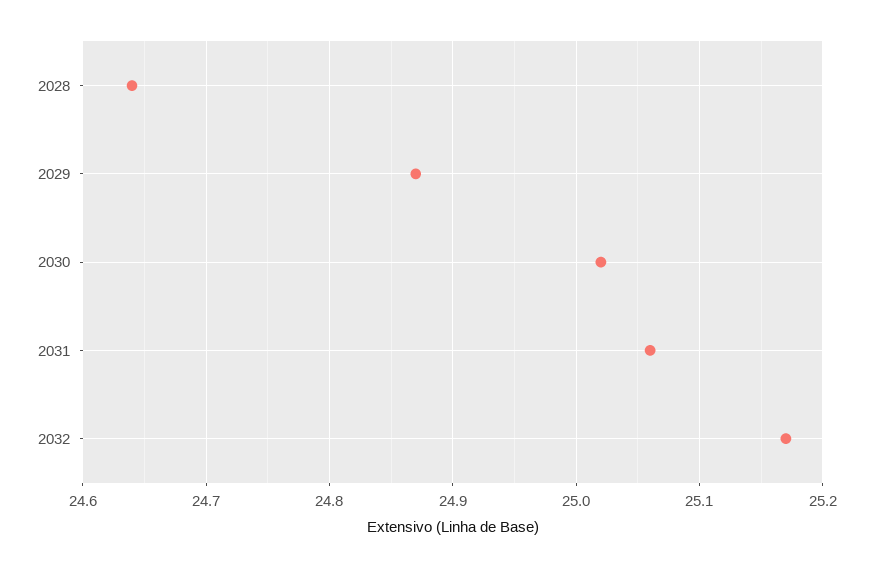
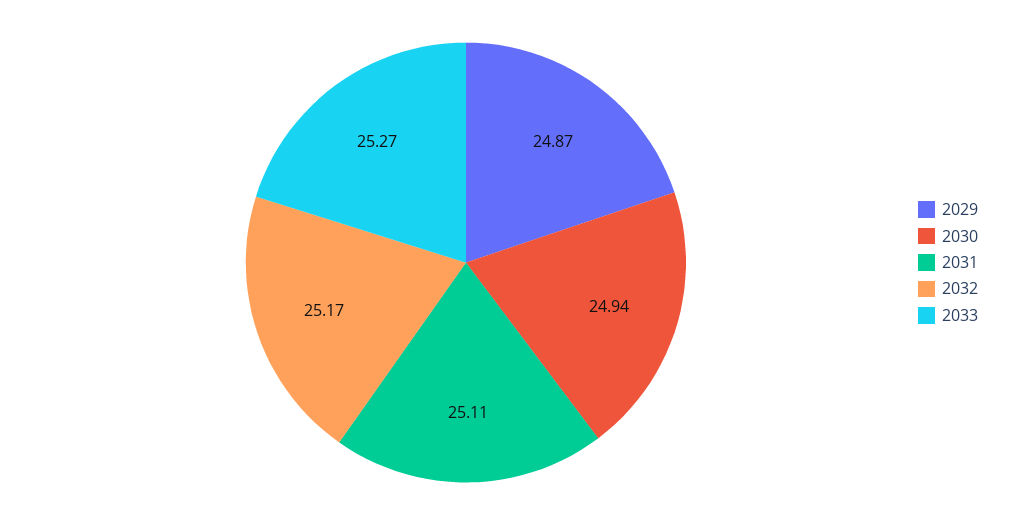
2028: 24.64 -> none
2030: 25.02 -> 24.94
2031: 25.06 -> 25.11
2033: none -> 25.27

